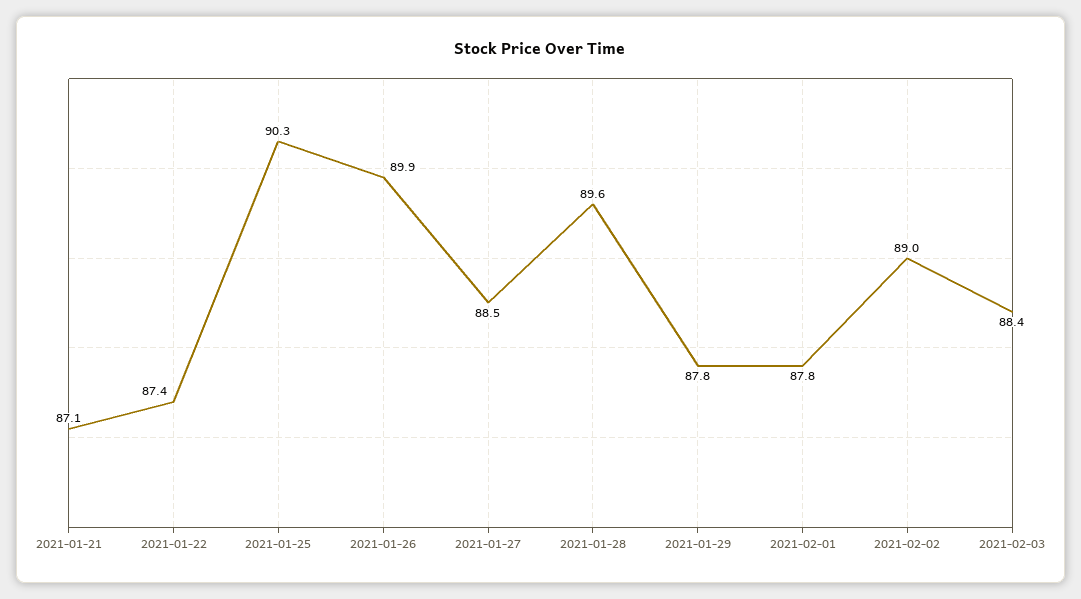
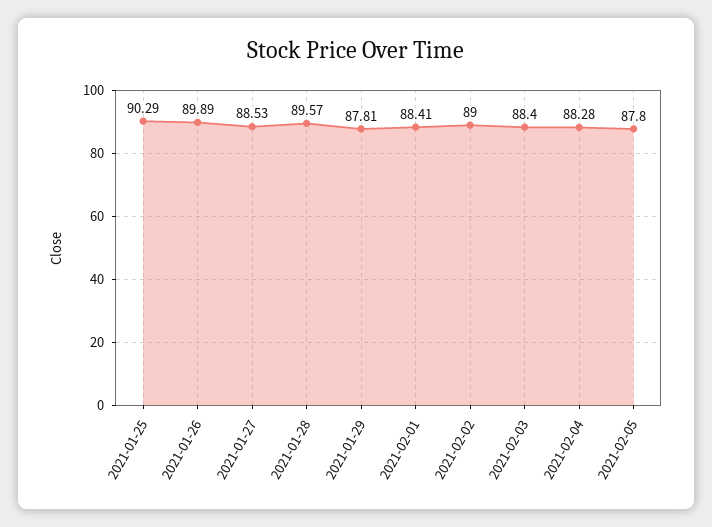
2021-01-21: 87.1 -> none
2021-01-22: 87.4 -> none
2021-02-01: 87.8 -> 88.41
2021-02-04: none -> 88.28
2021-02-05: none -> 87.8

